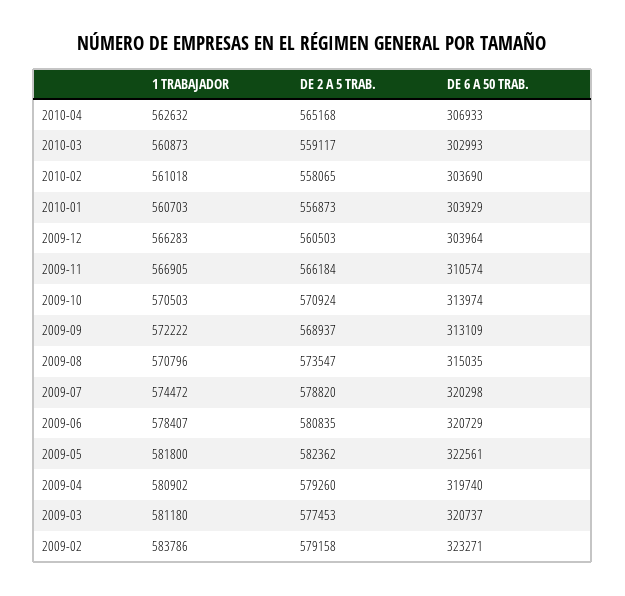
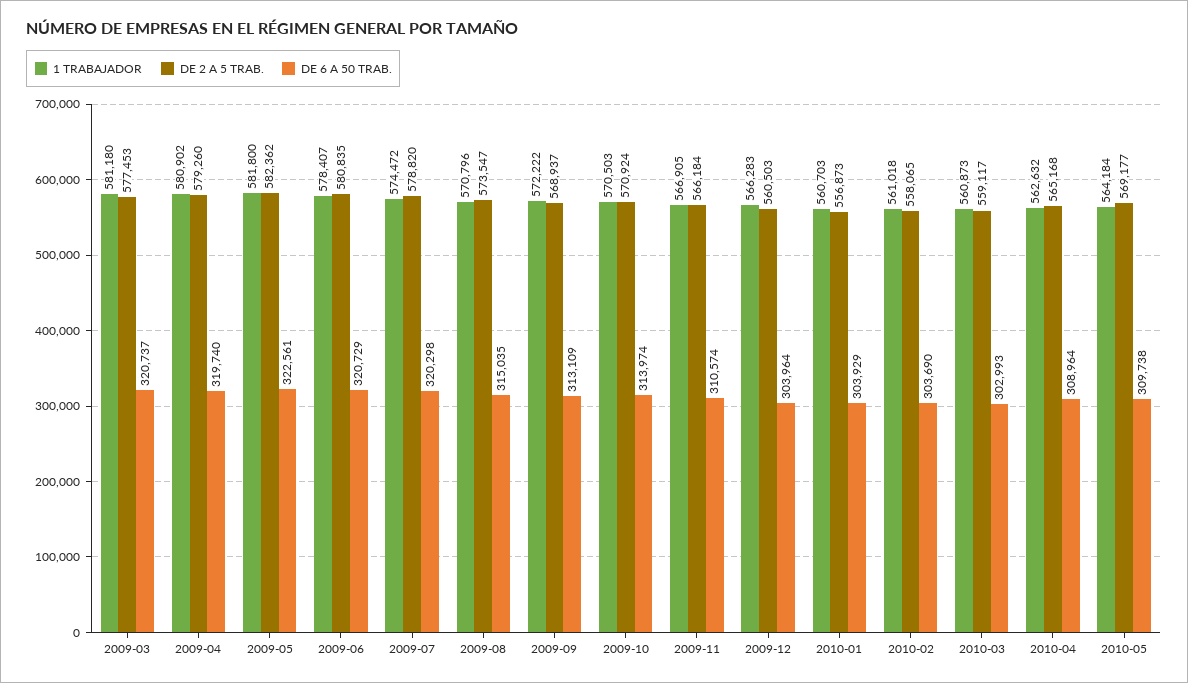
DE 6 A 50 TRAB., 2010-04: 306933 -> 308964
1 TRABAJADOR, 2009-02: 583786 -> none
DE 2 A 5 TRAB., 2009-02: 579158 -> none
DE 6 A 50 TRAB., 2009-02: 323271 -> none
1 TRABAJADOR, 2010-05: none -> 564184
DE 2 A 5 TRAB., 2010-05: none -> 569177
DE 6 A 50 TRAB., 2010-05: none -> 309738

